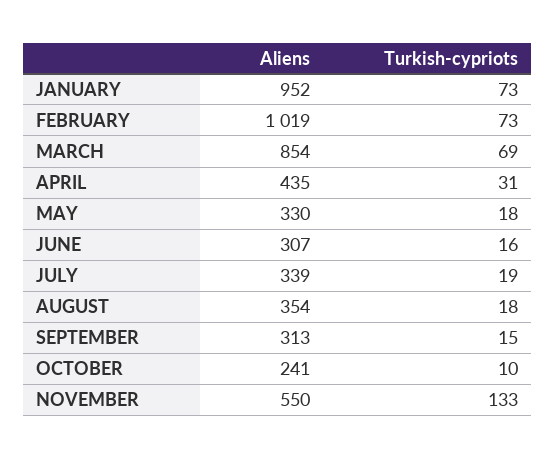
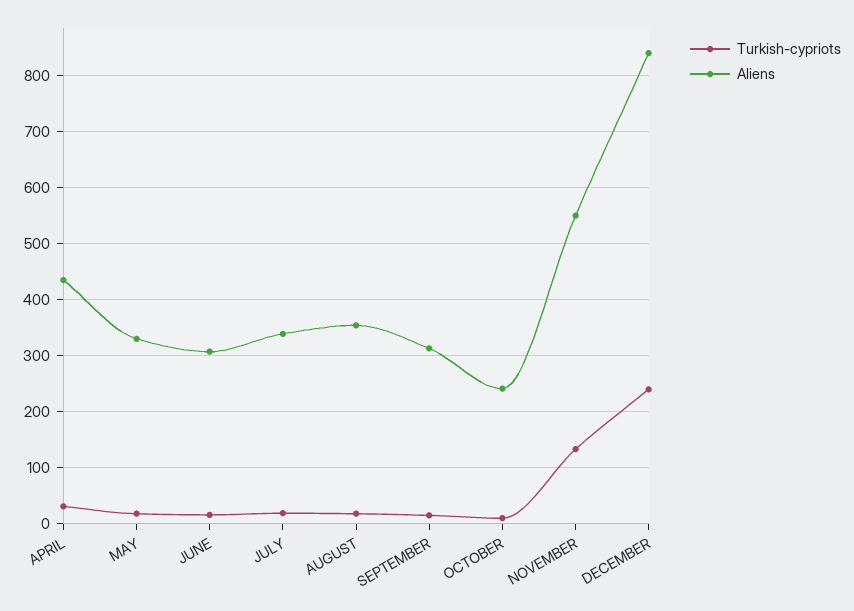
Aliens, JANUARY: 952 -> none
Turkish-cypriots, JANUARY: 73 -> none
Aliens, FEBRUARY: 1019 -> none
Turkish-cypriots, FEBRUARY: 73 -> none
Aliens, MARCH: 854 -> none
Turkish-cypriots, MARCH: 69 -> none
Turkish-cypriots, DECEMBER: none -> 240
Aliens, DECEMBER: none -> 840

